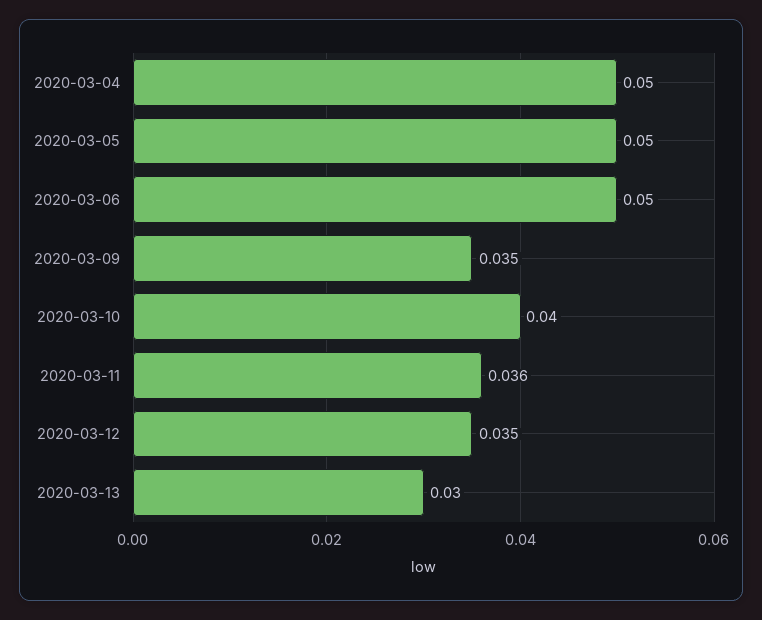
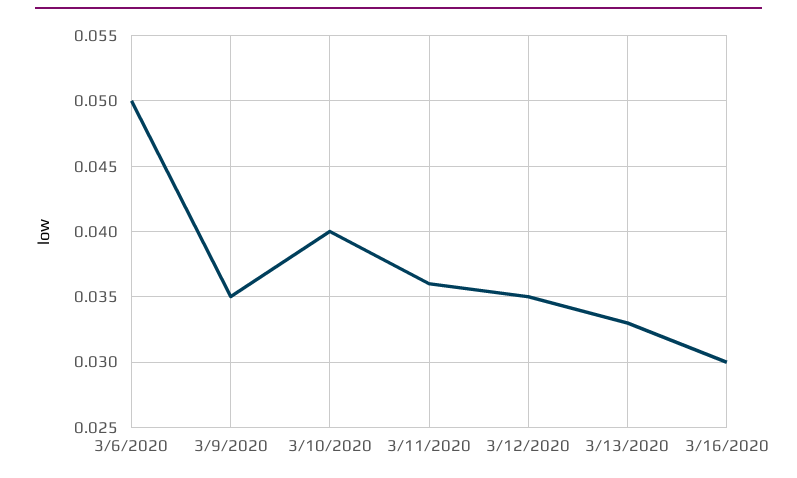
2020-03-04: 0.05 -> none
2020-03-05: 0.05 -> none
2020-03-13: 0.03 -> 0.033
3/16/2020: none -> 0.03

